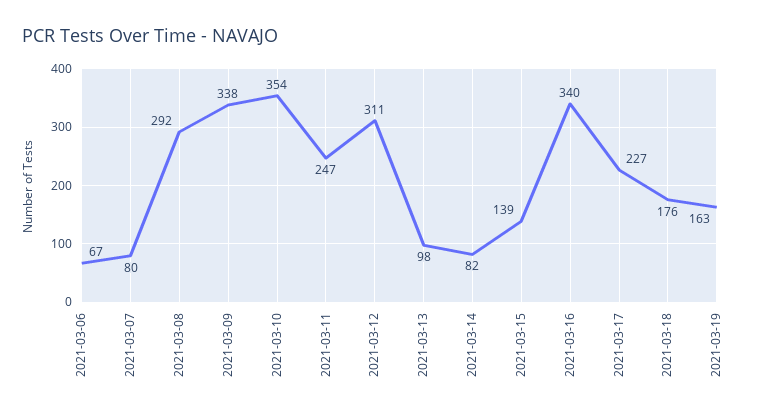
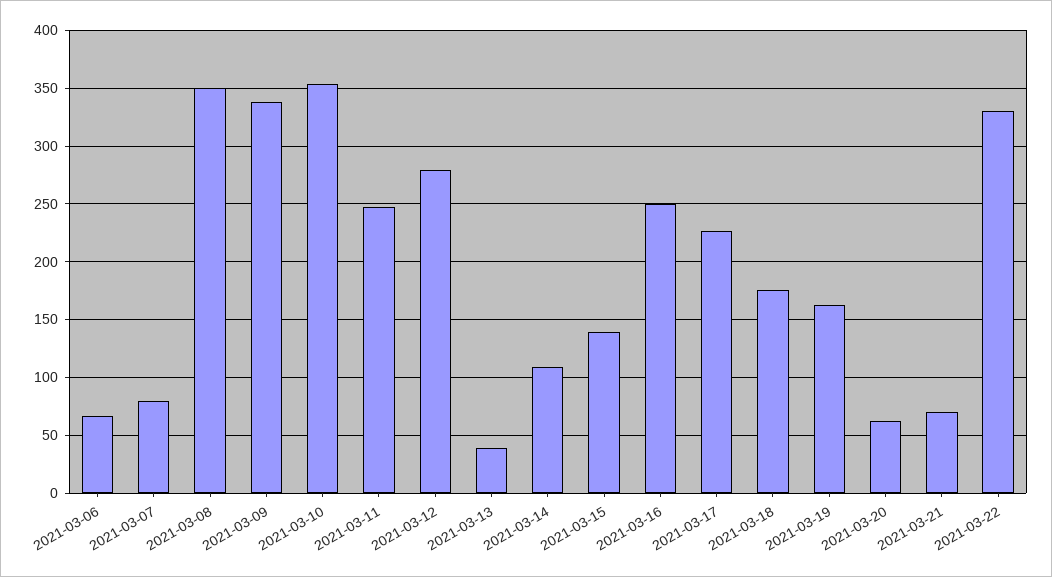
2021-03-08: 292 -> 350
2021-03-12: 311 -> 280
2021-03-13: 98 -> 40
2021-03-14: 82 -> 110
2021-03-16: 340 -> 250
2021-03-20: none -> 60
2021-03-21: none -> 70
2021-03-22: none -> 330

